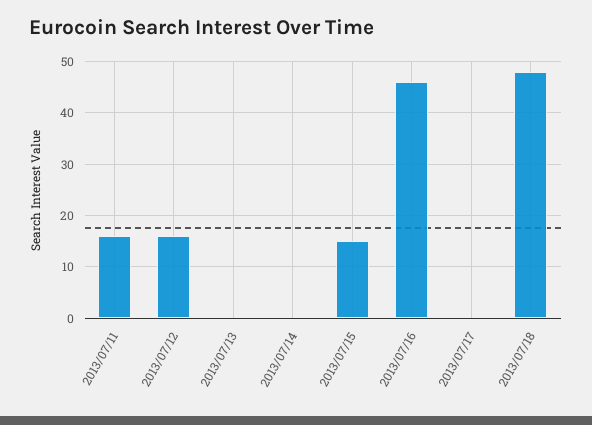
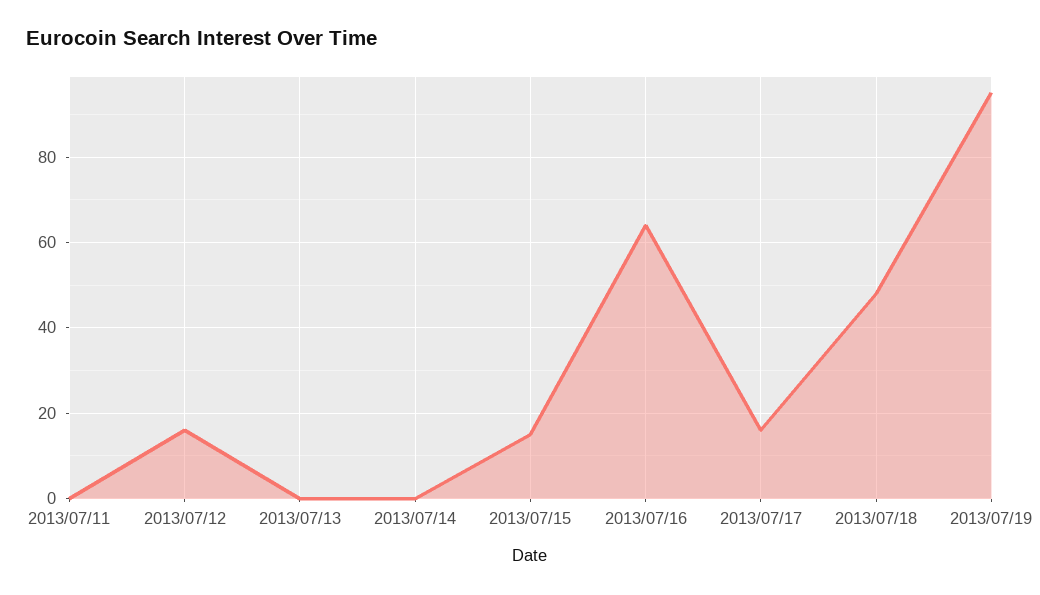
2013/07/11: 15 -> 0
2013/07/16: 45 -> 65
2013/07/17: 0 -> 15
2013/07/19: none -> 95

